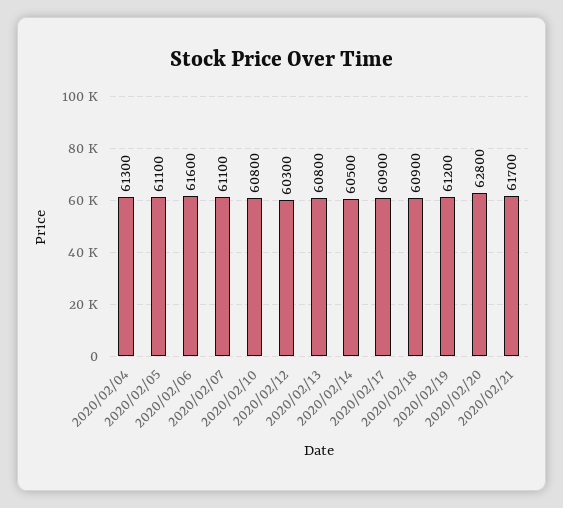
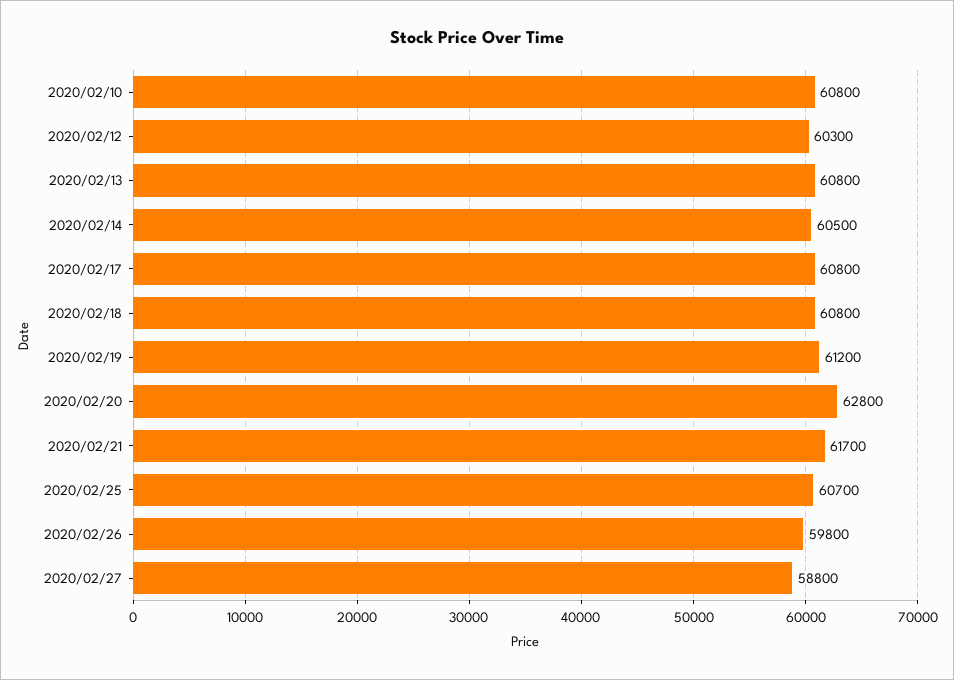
2020/02/04: 61300 -> none
2020/02/05: 61100 -> none
2020/02/06: 61600 -> none
2020/02/07: 61100 -> none
2020/02/17: 60900 -> 60800
2020/02/18: 60900 -> 60800
2020/02/25: none -> 60700
2020/02/26: none -> 59800
2020/02/27: none -> 58800

